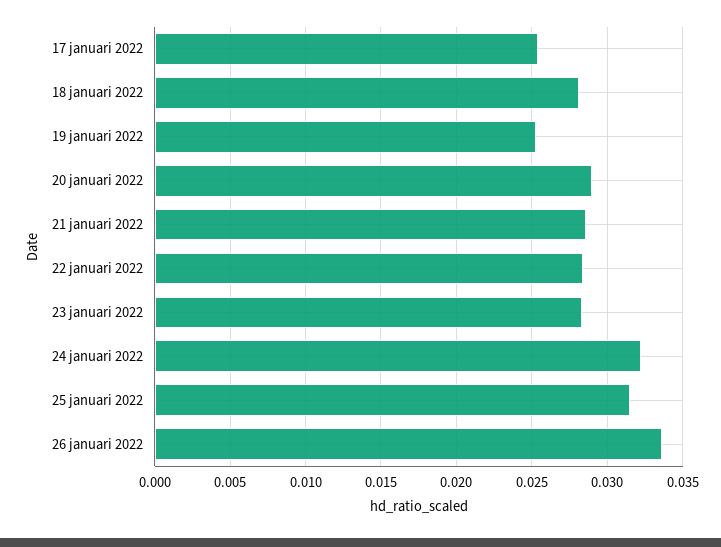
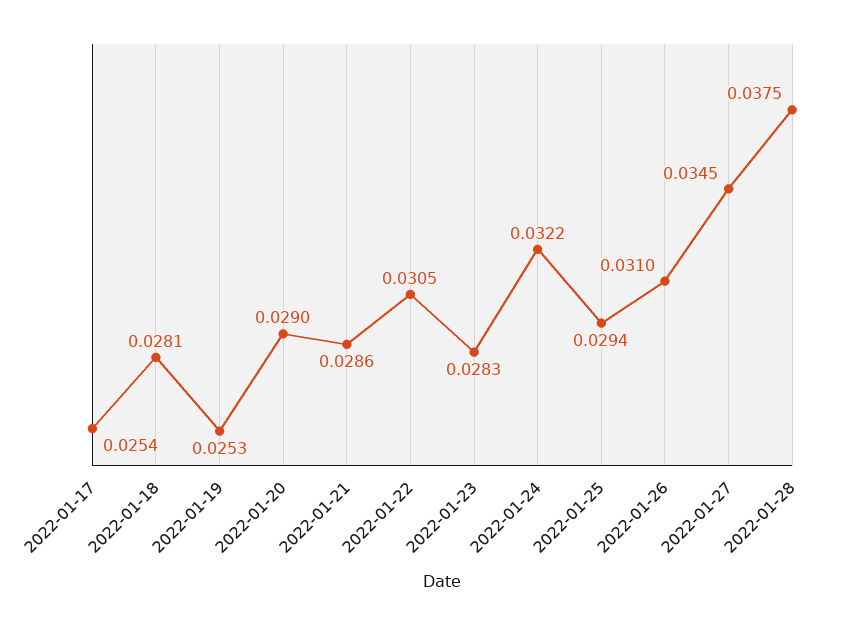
22 januari 2022: 0.0285 -> 0.0305
25 januari 2022: 0.0315 -> 0.0294
26 januari 2022: 0.0335 -> 0.031
2022-01-27: none -> 0.0345
2022-01-28: none -> 0.0375

